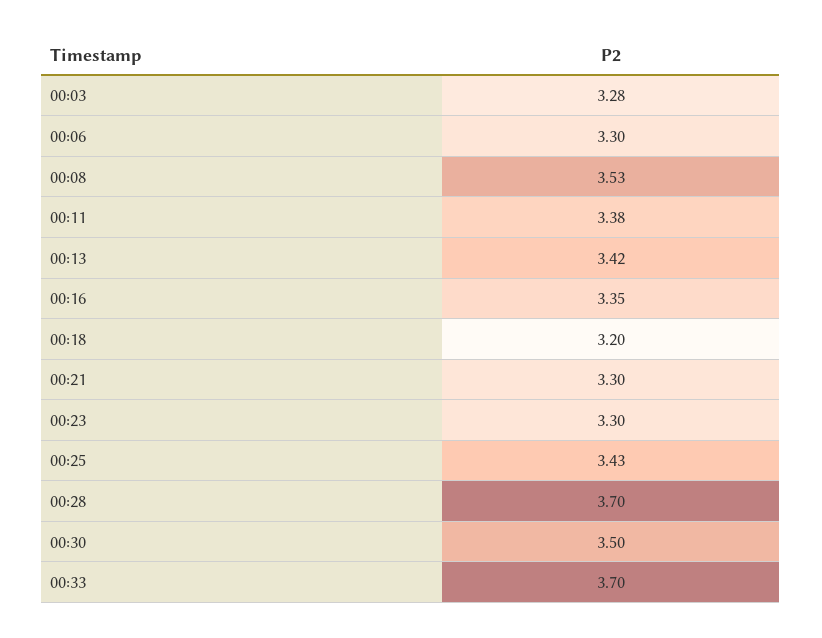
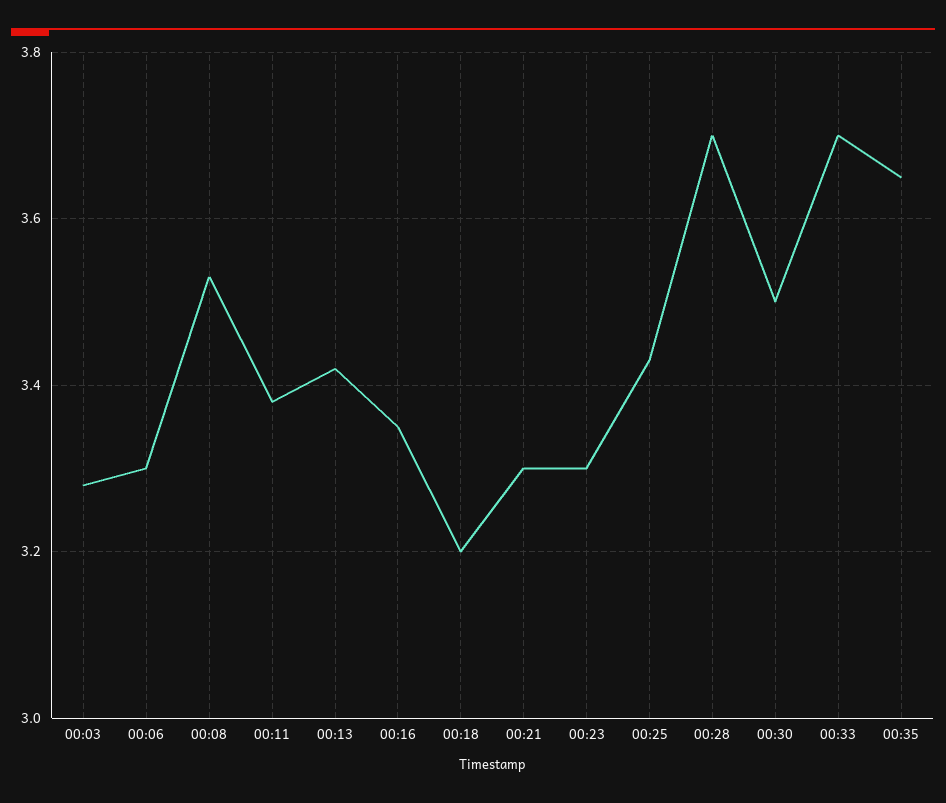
00:35: none -> 3.65

